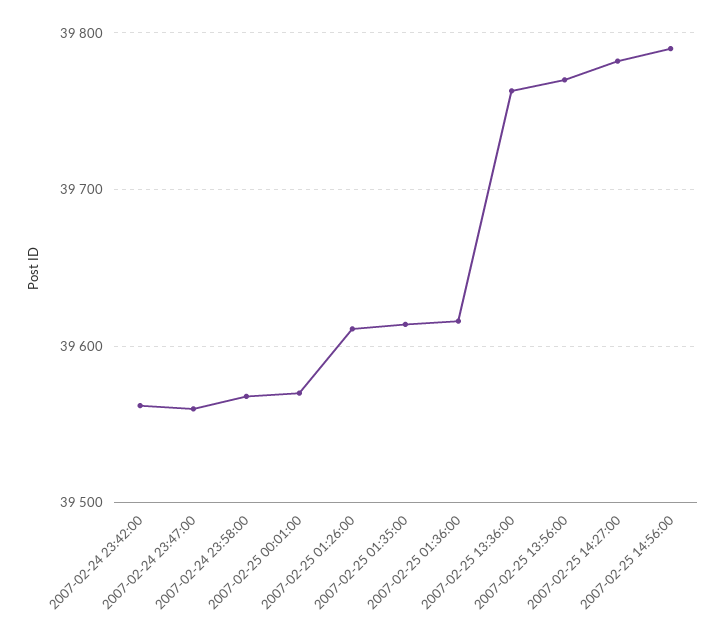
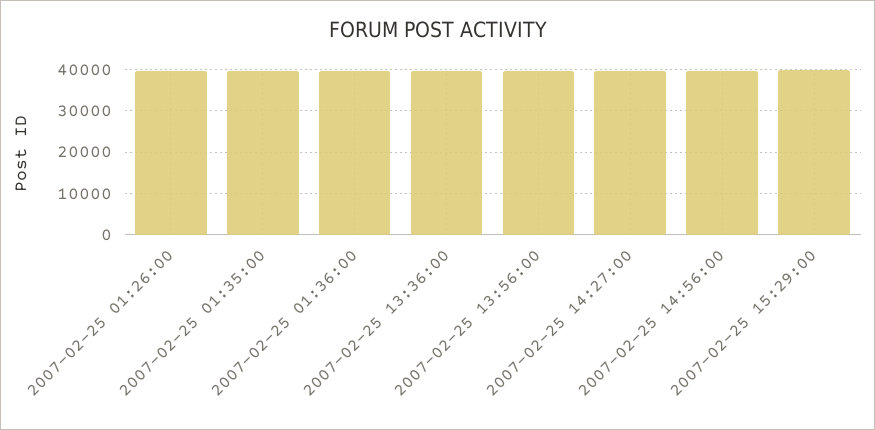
2007-02-24 23:42:00: 39560 -> none
2007-02-24 23:47:00: 39560 -> none
2007-02-24 23:58:00: 39570 -> none
2007-02-25 00:01:00: 39570 -> none
2007-02-25 15:29:00: none -> 40000

